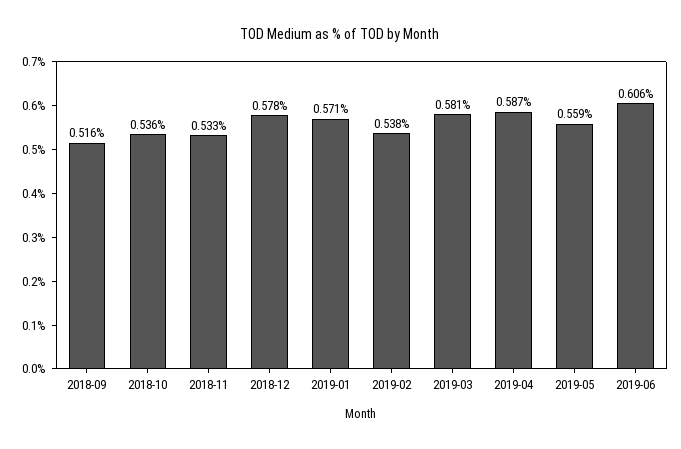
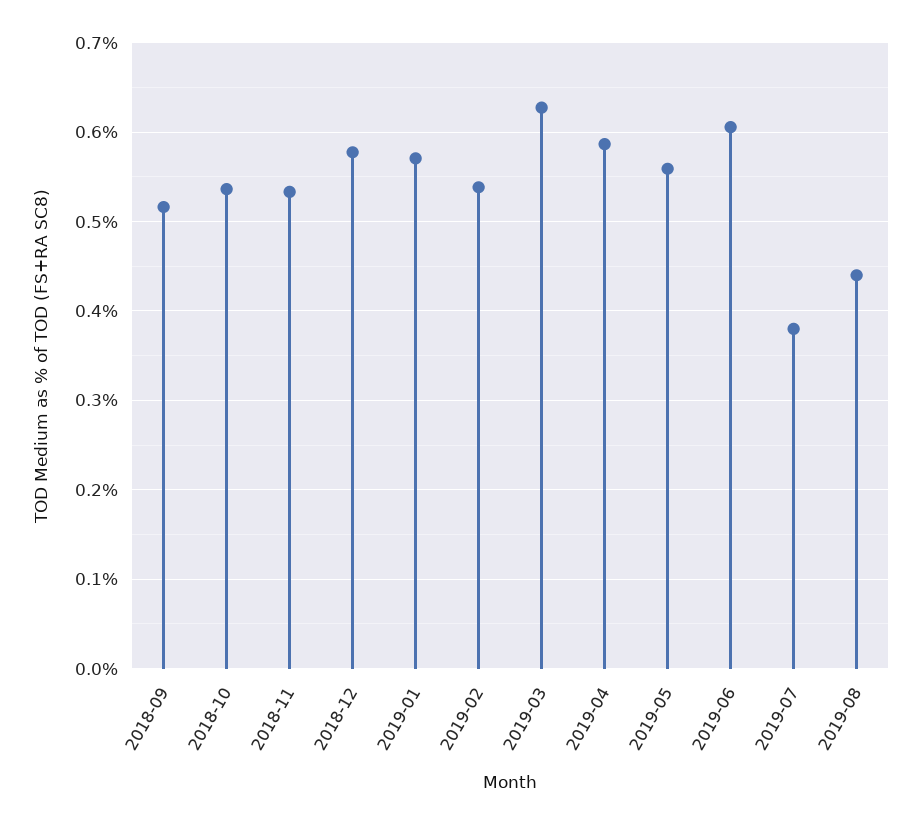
2019-03: 0.581 -> 0.63
2019-07: none -> 0.38
2019-08: none -> 0.44

